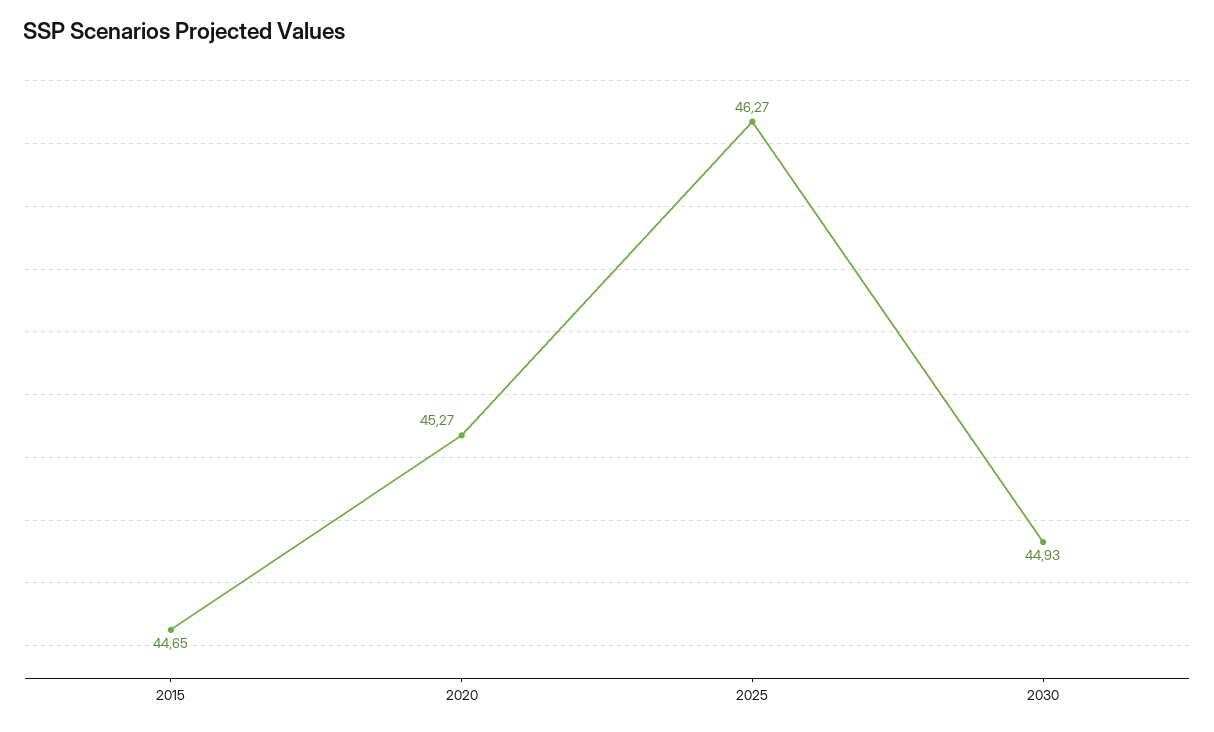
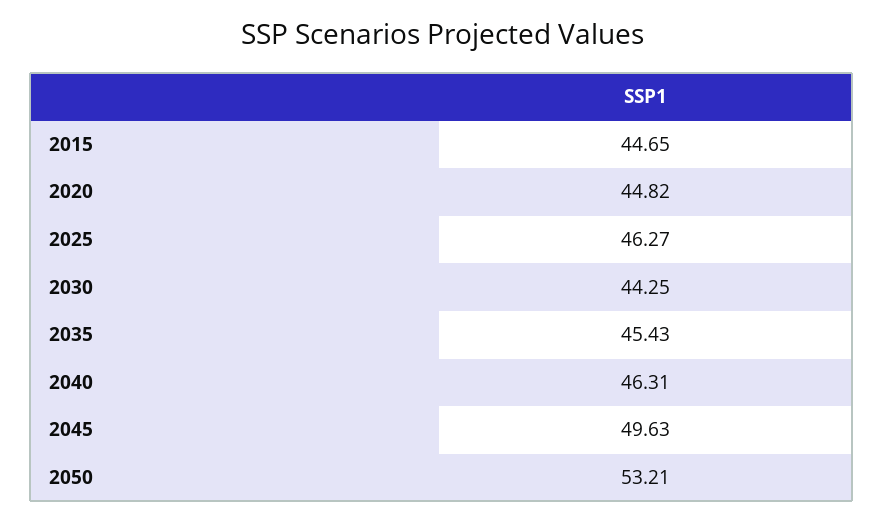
2020: 45.27 -> 44.82
2030: 44.93 -> 44.25
2035: none -> 45.43
2040: none -> 46.31
2045: none -> 49.63
2050: none -> 53.21

